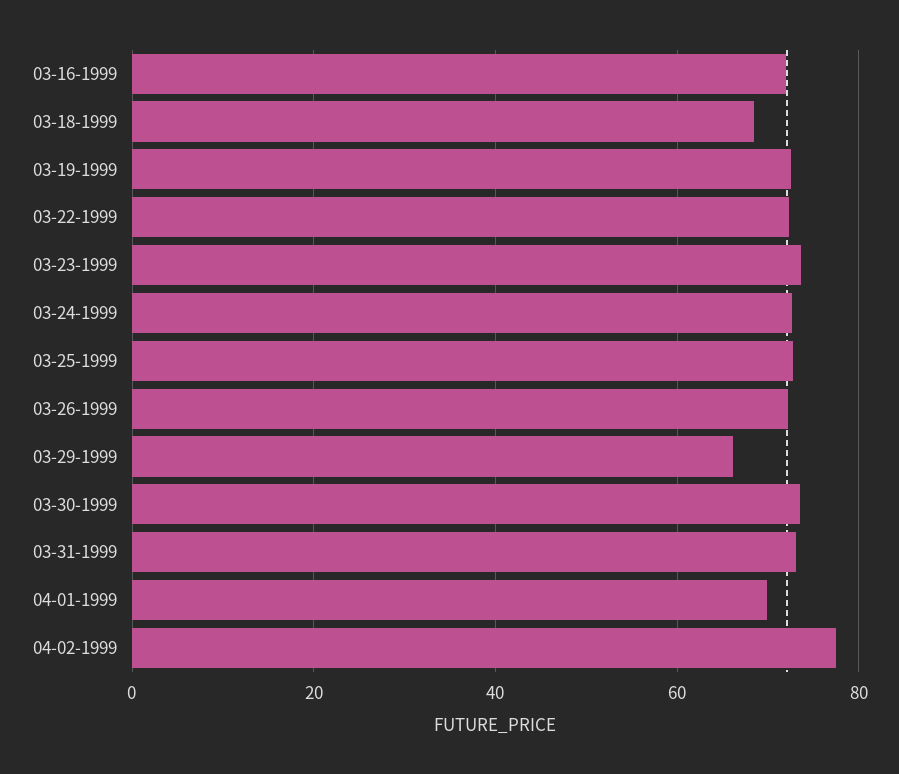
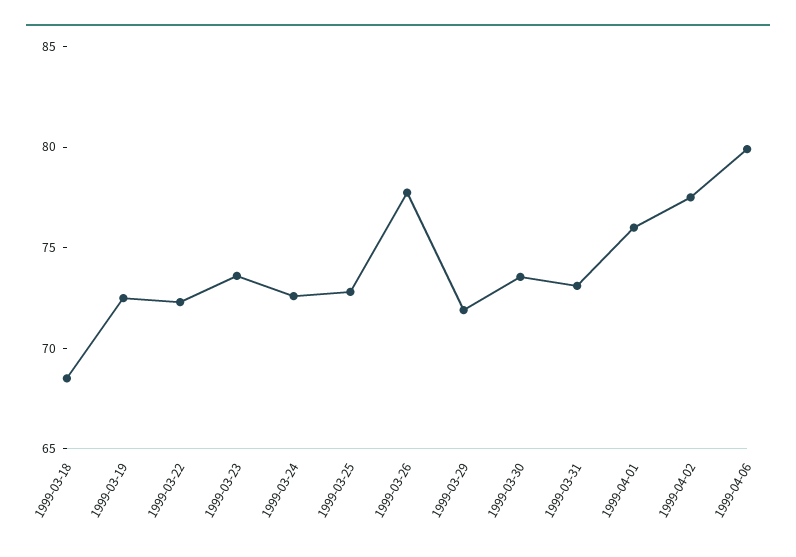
03-16-1999: 72 -> none
03-26-1999: 72 -> 78
03-29-1999: 66 -> 72
04-01-1999: 70 -> 76
1999-04-06: none -> 80

